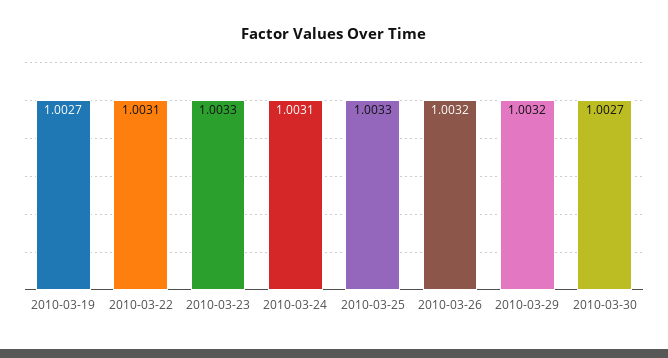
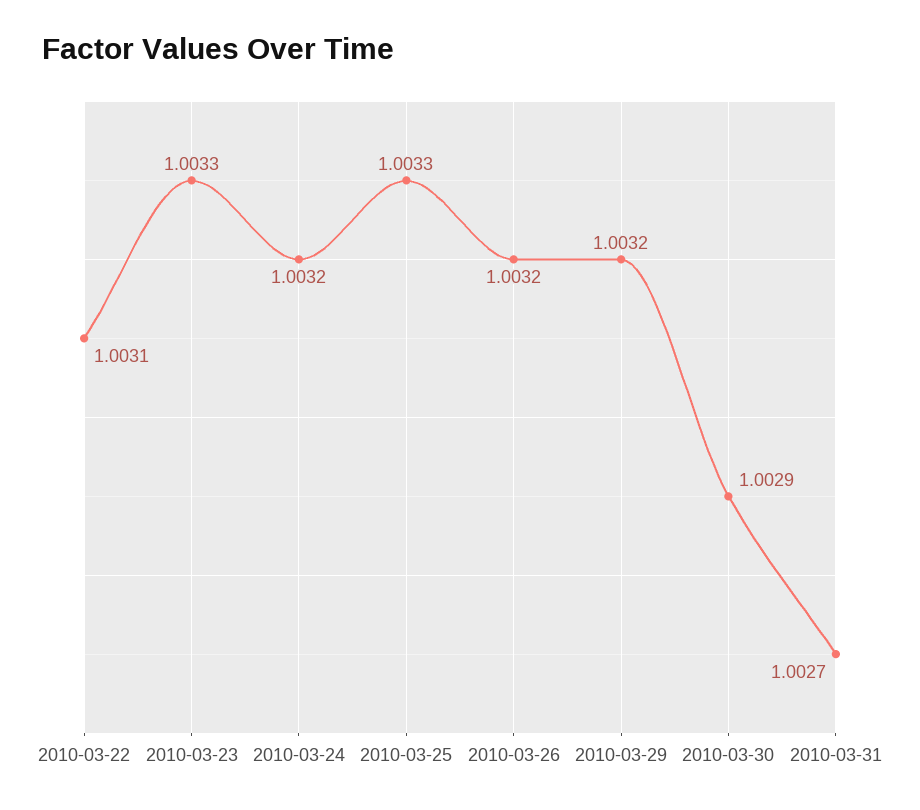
2010-03-19: 1.0027 -> none
2010-03-24: 1.0031 -> 1.0032
2010-03-30: 1.0027 -> 1.0029
2010-03-31: none -> 1.0027

